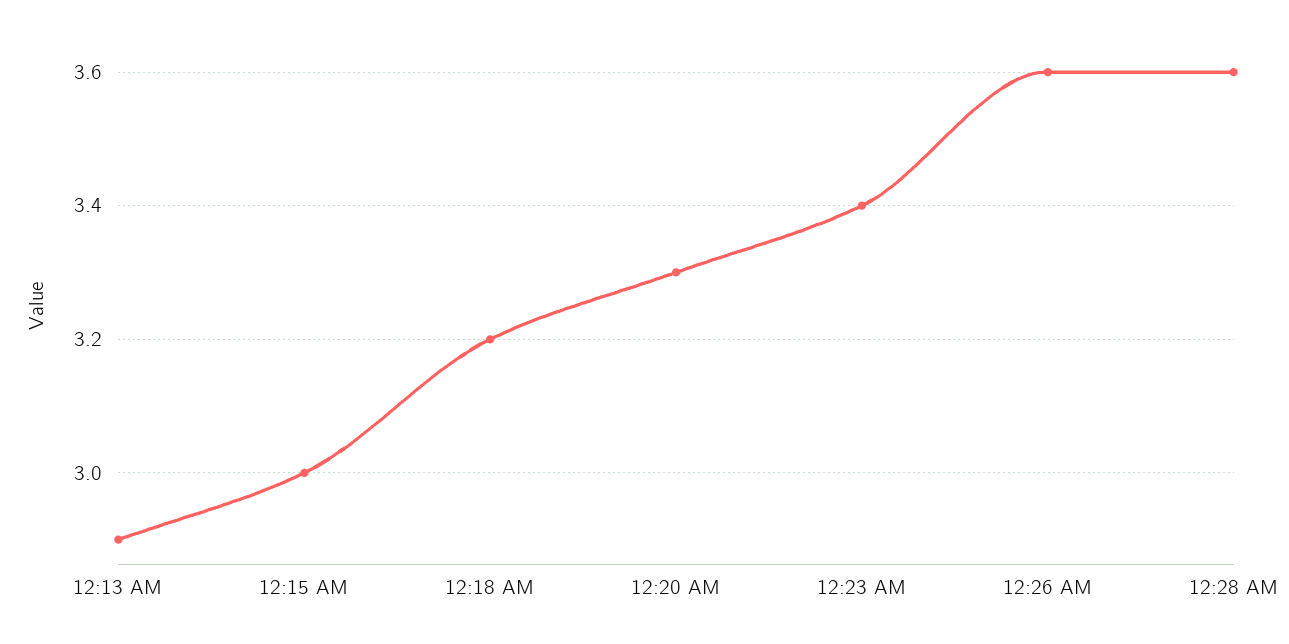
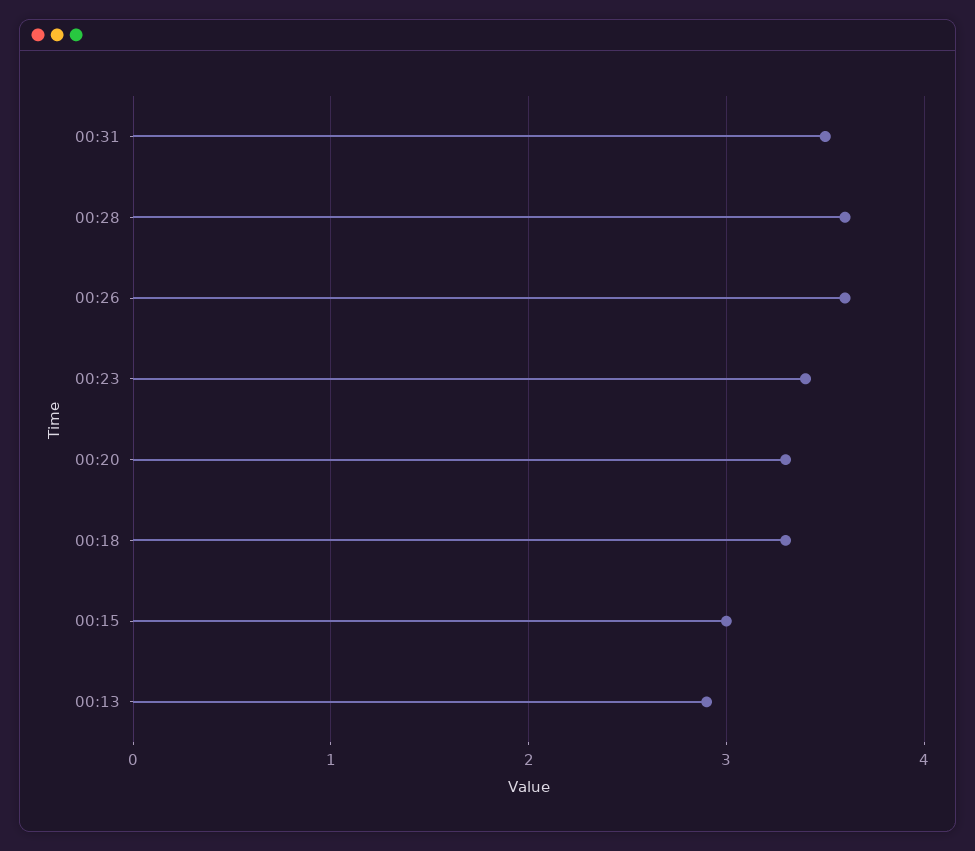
12:18 AM: 3.2 -> 3.3
00:31: none -> 3.5

